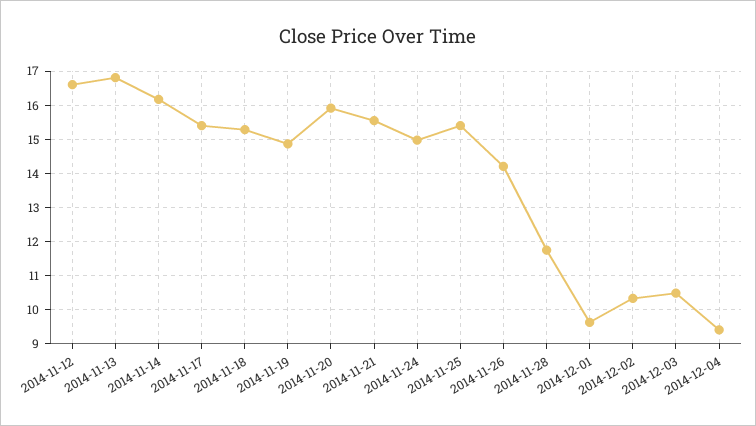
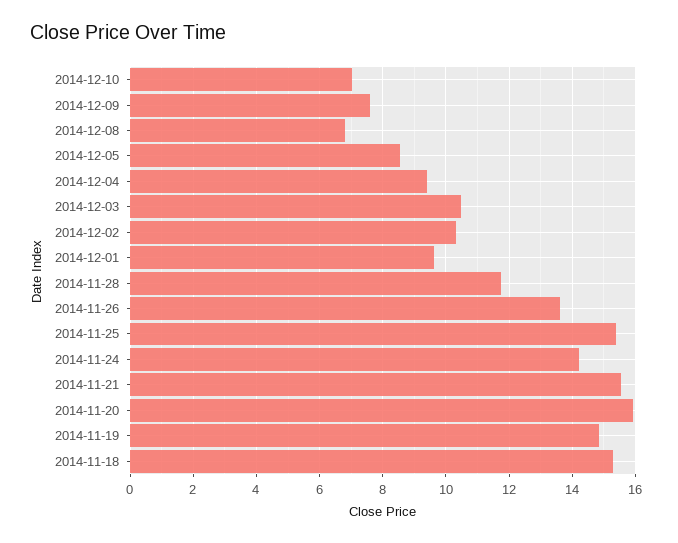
2014-11-12: 16.6 -> none
2014-11-13: 16.8 -> none
2014-11-14: 16.2 -> none
2014-11-17: 15.4 -> none
2014-11-24: 15 -> 14.2
2014-11-26: 14.2 -> 13.6
2014-12-10: none -> 7
2014-12-09: none -> 7.6
2014-12-08: none -> 6.8
2014-12-05: none -> 8.6

